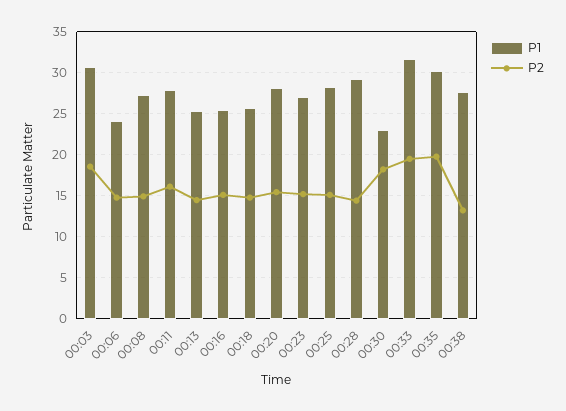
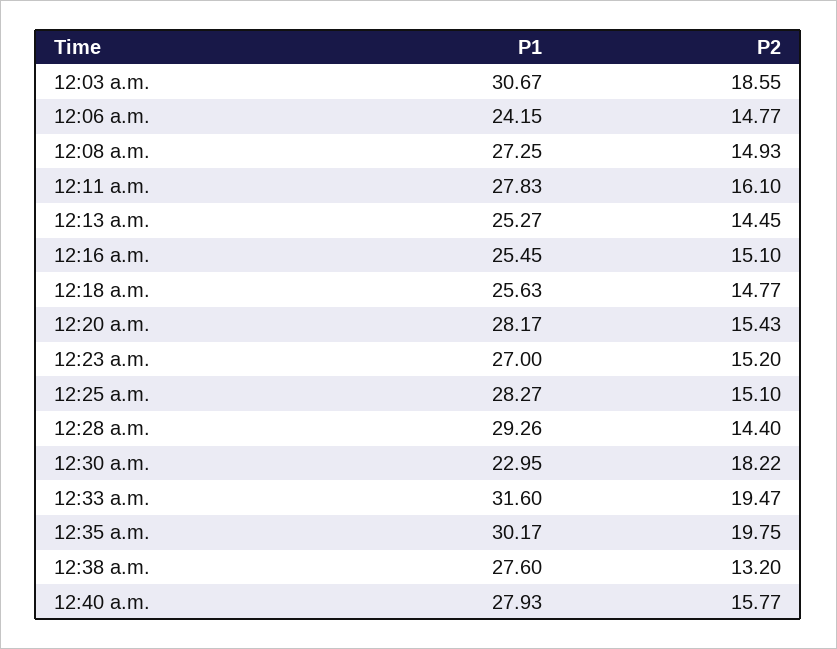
P1, 12:40 a.m.: none -> 27.93
P2, 12:40 a.m.: none -> 15.77

